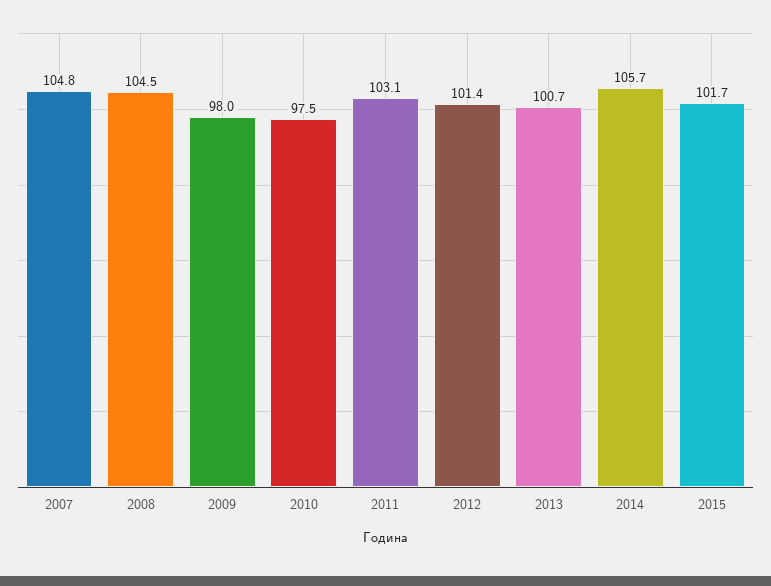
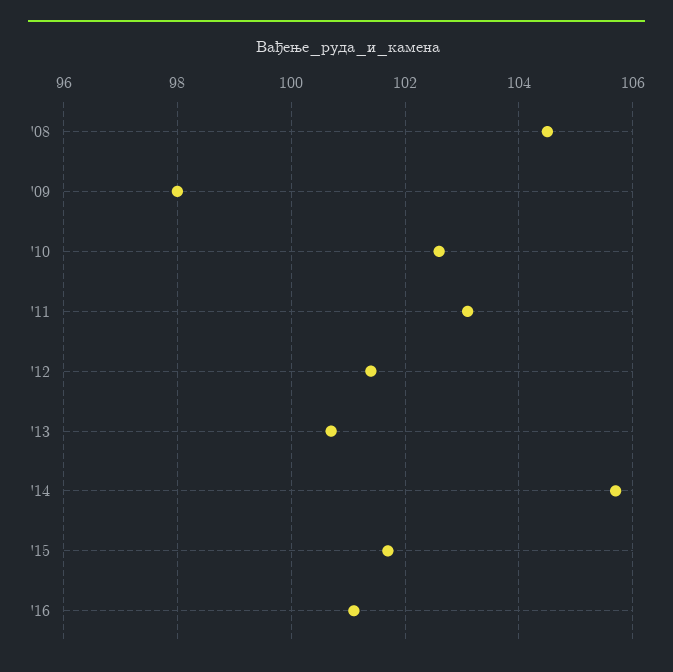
2007: 104.8 -> none
2010: 97.5 -> 102.5
'16: none -> 101

